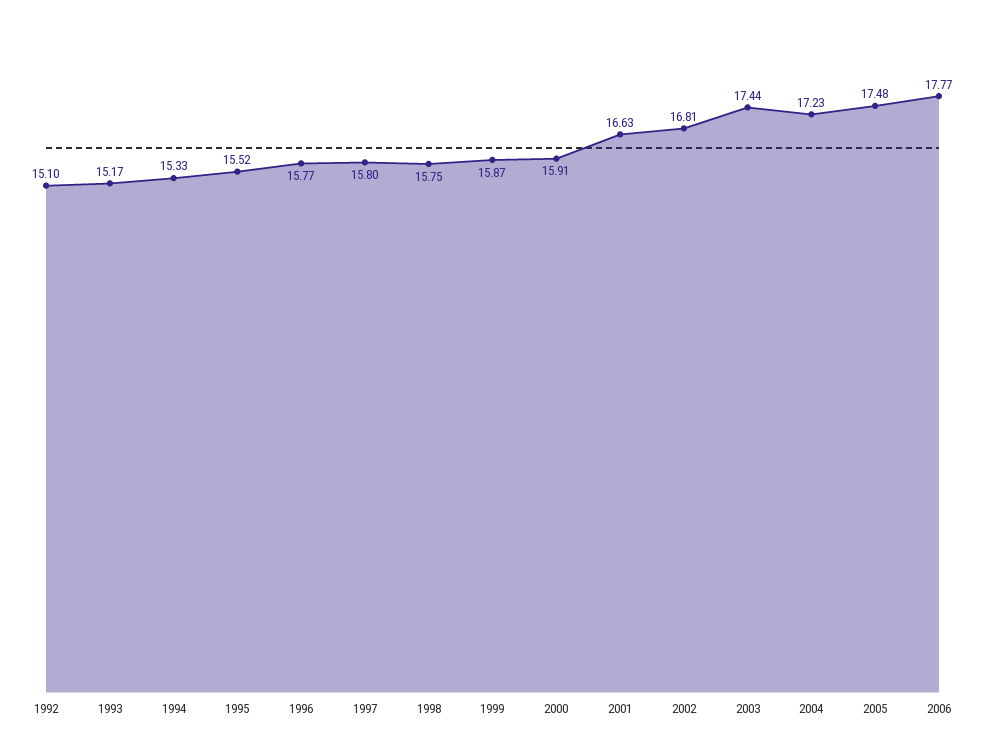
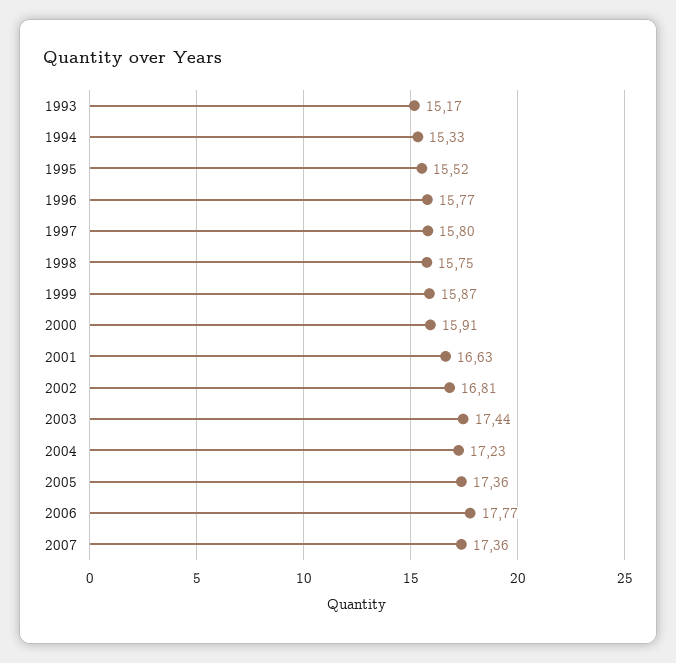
1992: 15.1 -> none
2005: 17.48 -> 17.36
2007: none -> 17.36

